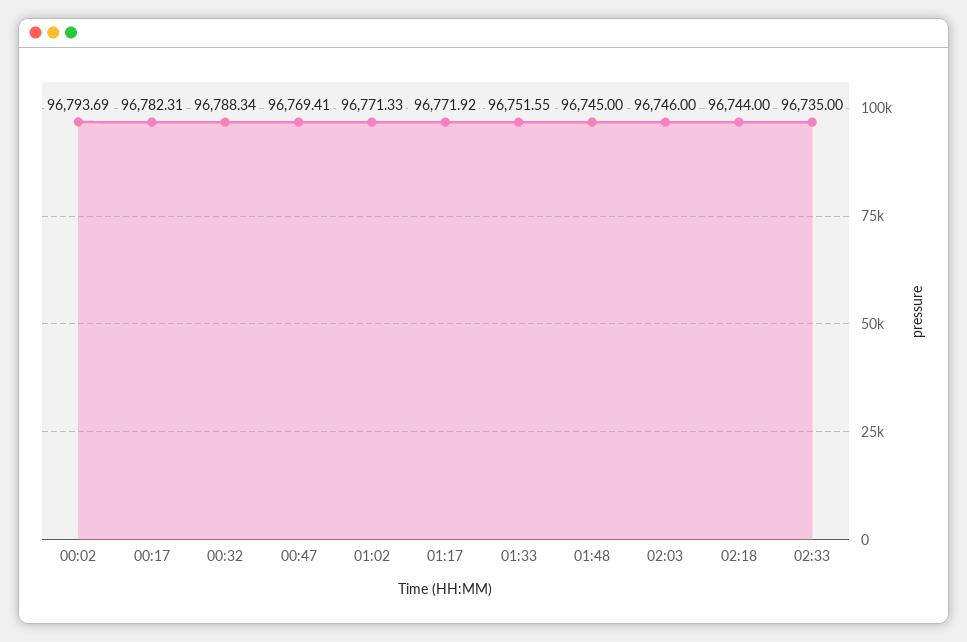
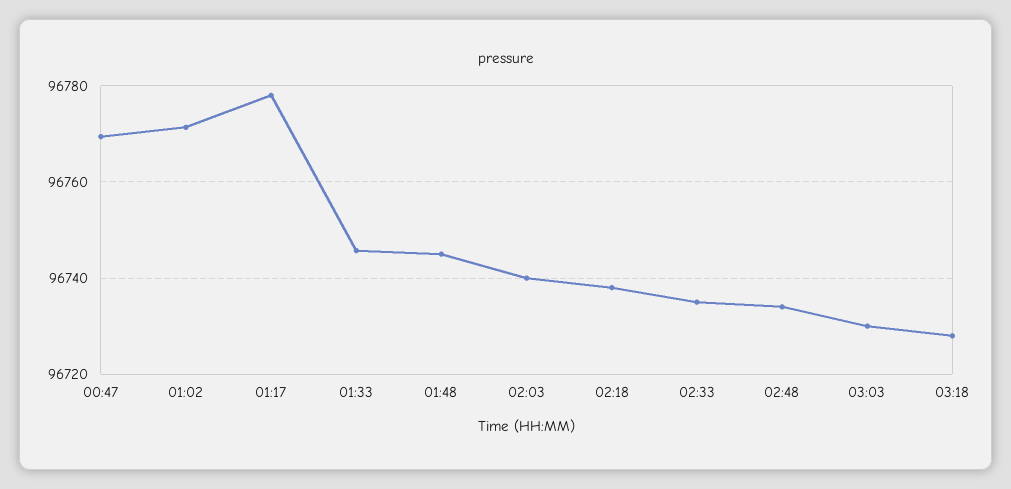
00:02: 96793.69 -> none
00:17: 96782.31 -> none
00:32: 96788.34 -> none
01:17: 96771.92 -> 96778
01:33: 96751.55 -> 96746
02:03: 96746 -> 96740
02:18: 96744 -> 96738
02:48: none -> 96734
03:03: none -> 96730
03:18: none -> 96728

